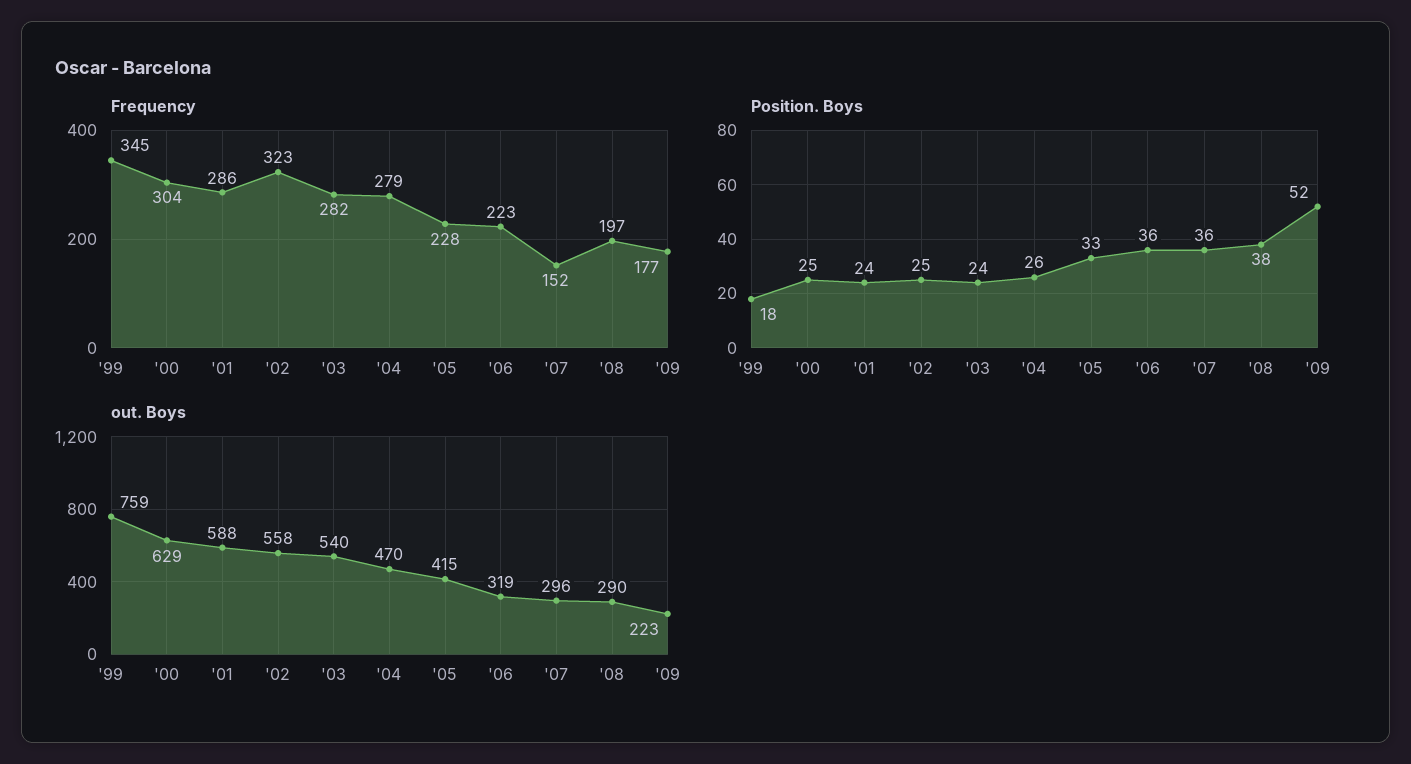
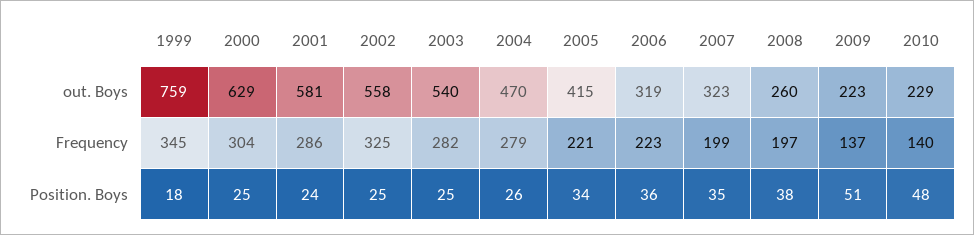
Frequency, '02: 323 -> 325
Frequency, '05: 228 -> 221
Frequency, '07: 152 -> 199
Frequency, '09: 177 -> 137
Position. Boys, '03: 24 -> 25
Position. Boys, '05: 33 -> 34
Position. Boys, '07: 36 -> 35
Position. Boys, '09: 52 -> 51
out. Boys, '01: 588 -> 581
out. Boys, '07: 296 -> 323
out. Boys, '08: 290 -> 260
out. Boys, 2010: none -> 229
Frequency, 2010: none -> 140
Position. Boys, 2010: none -> 48

